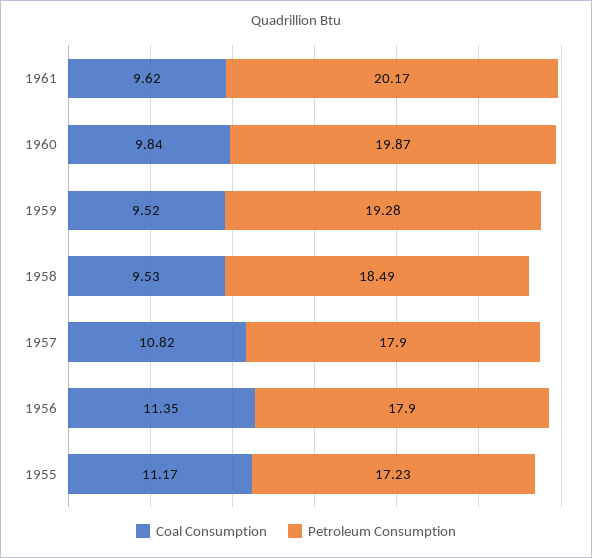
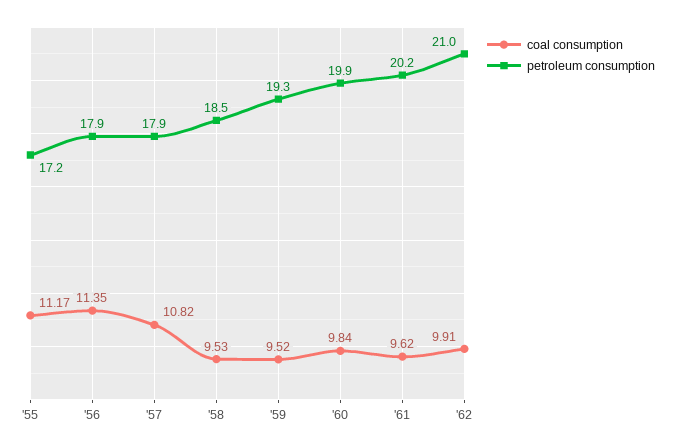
Coal Consumption, '62: none -> 9.91
Petroleum Consumption, '62: none -> 21

